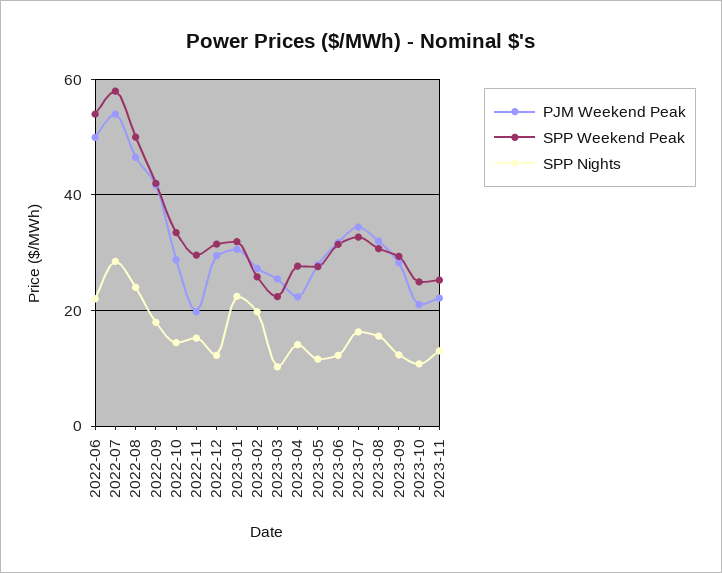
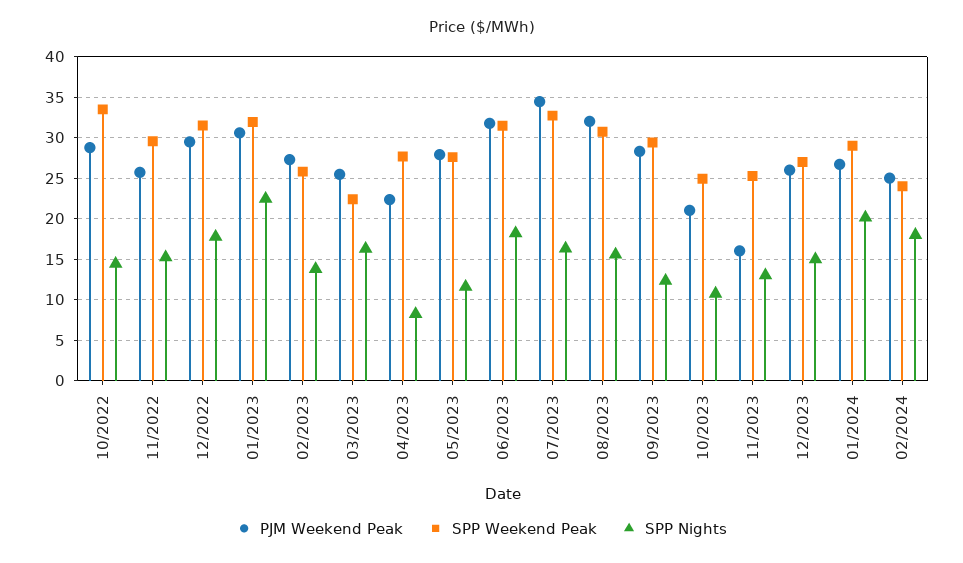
PJM Weekend Peak, 2022-06: 50 -> none
SPP Weekend Peak, 2022-06: 54 -> none
SPP Nights, 2022-06: 22 -> none
PJM Weekend Peak, 2022-07: 54 -> none
SPP Weekend Peak, 2022-07: 58 -> none
SPP Nights, 2022-07: 28 -> none
PJM Weekend Peak, 2022-08: 46 -> none
SPP Weekend Peak, 2022-08: 50 -> none
SPP Nights, 2022-08: 24 -> none
PJM Weekend Peak, 2022-09: 42 -> none
SPP Weekend Peak, 2022-09: 42 -> none
SPP Nights, 2022-09: 18 -> none
PJM Weekend Peak, 2022-11: 20 -> 26
SPP Nights, 2022-12: 12 -> 18
SPP Nights, 2023-02: 20 -> 14
SPP Nights, 2023-03: 10 -> 16
SPP Nights, 2023-04: 14 -> 8
SPP Nights, 2023-06: 12 -> 18
PJM Weekend Peak, 2023-11: 22 -> 16
PJM Weekend Peak, 12/2023: none -> 26
SPP Weekend Peak, 12/2023: none -> 27
SPP Nights, 12/2023: none -> 15
PJM Weekend Peak, 01/2024: none -> 27
SPP Weekend Peak, 01/2024: none -> 29
SPP Nights, 01/2024: none -> 20
PJM Weekend Peak, 02/2024: none -> 25
SPP Weekend Peak, 02/2024: none -> 24
SPP Nights, 02/2024: none -> 18

